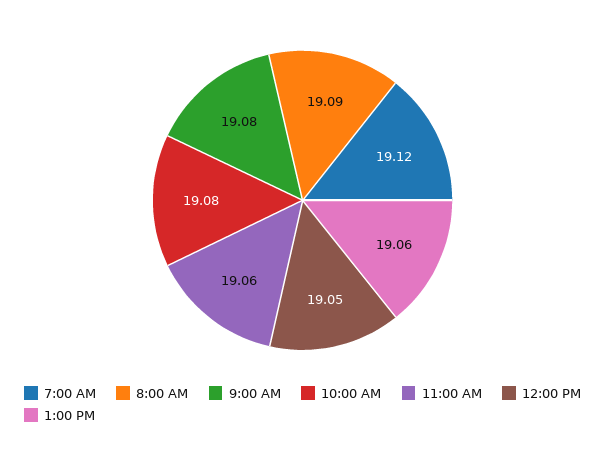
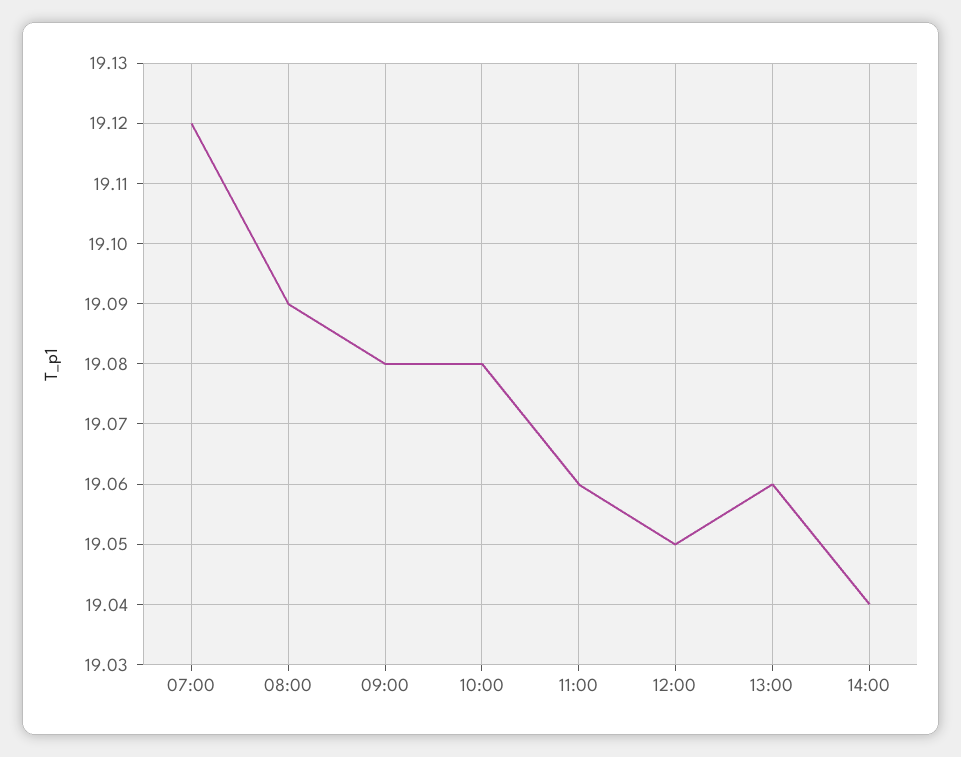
14:00: none -> 19.04

